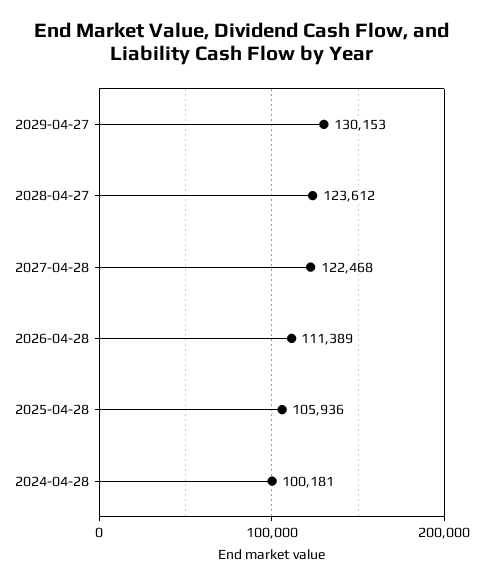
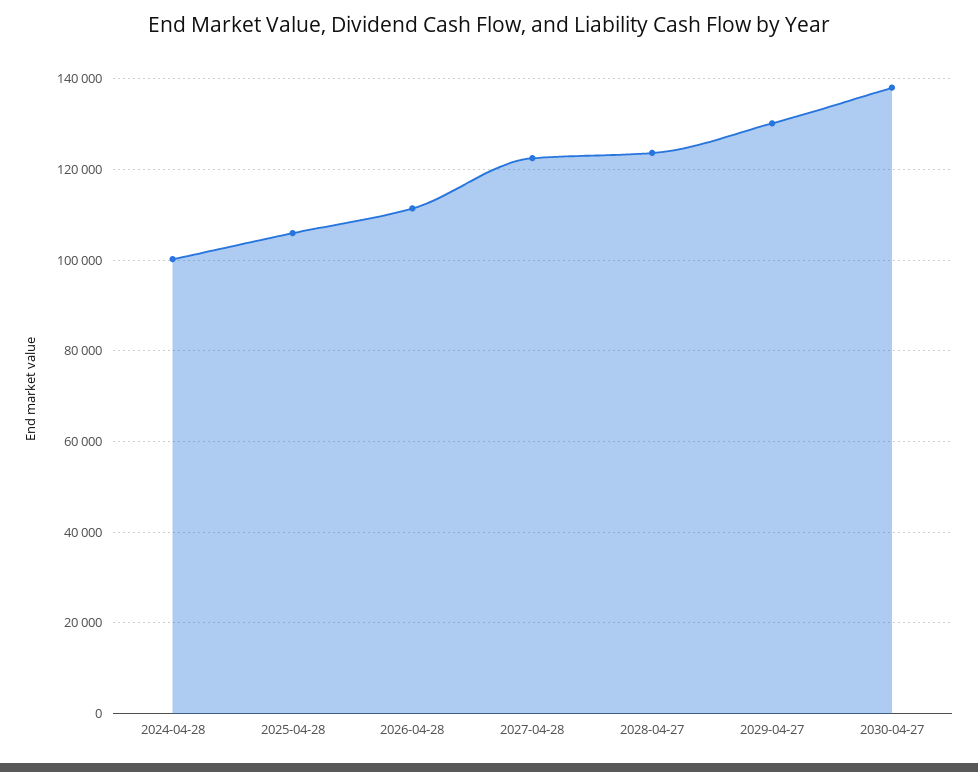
2030-04-27: none -> 138000

